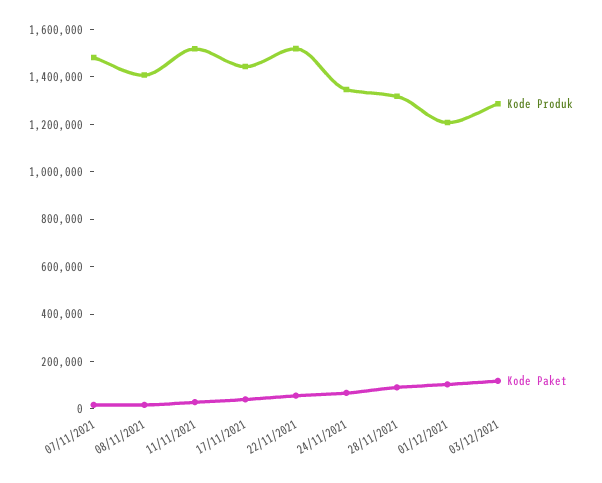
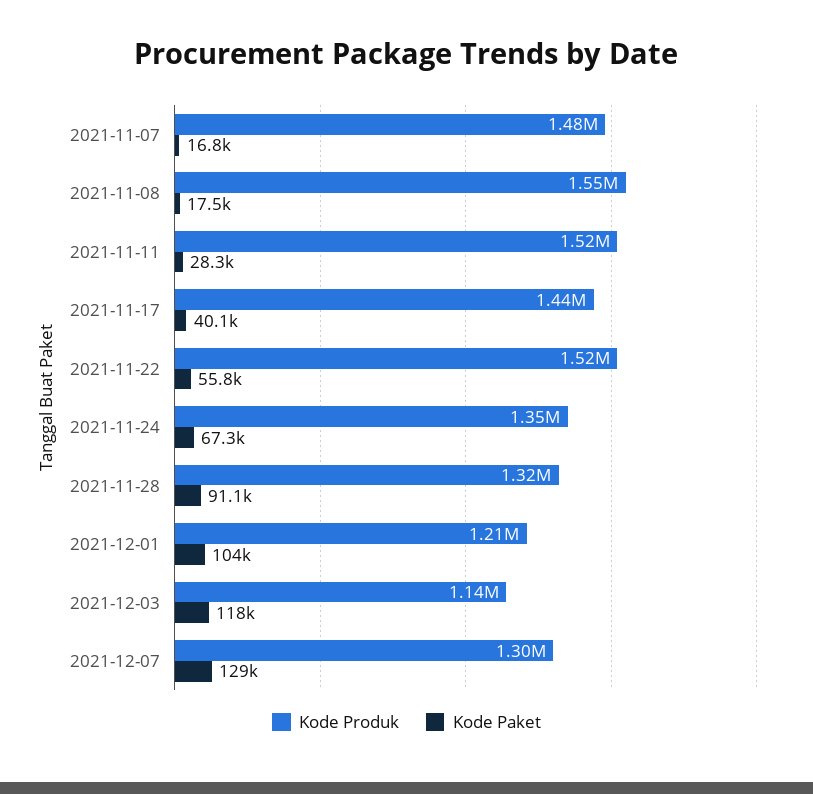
Kode Produk, 08/11/2021: 1400000 -> 1550000
Kode Produk, 03/12/2021: 1300000 -> 1140000
Kode Produk, 2021-12-07: none -> 1300000
Kode Paket, 2021-12-07: none -> 129000

